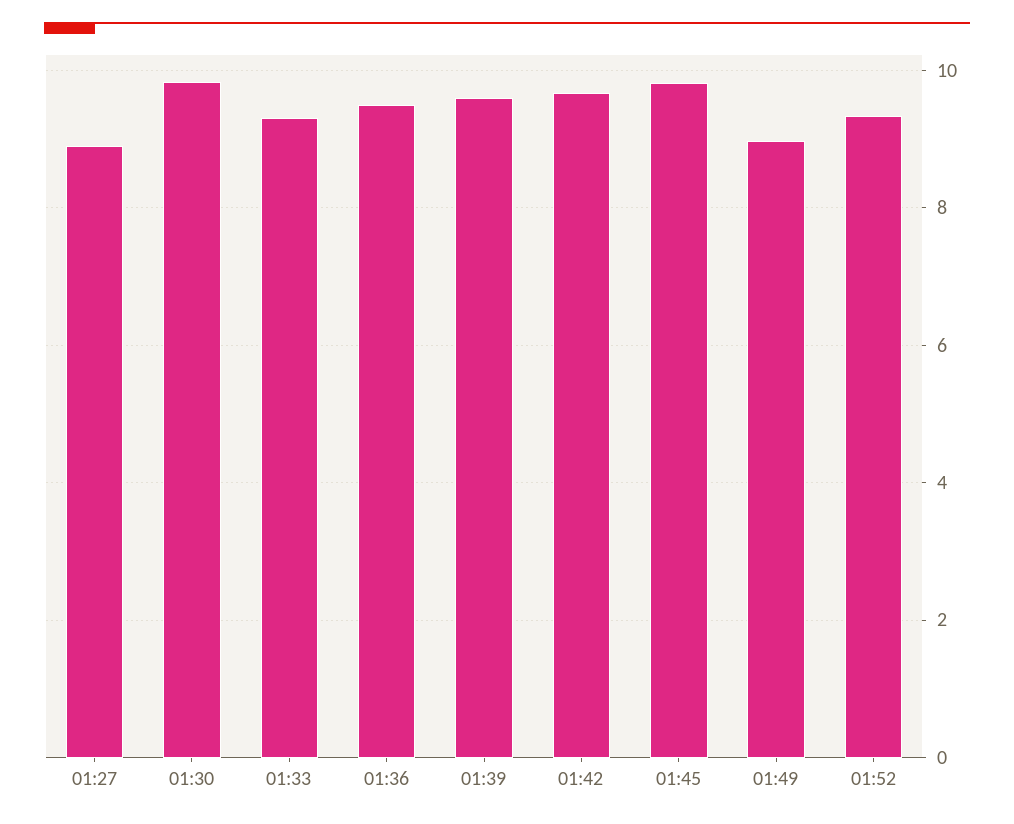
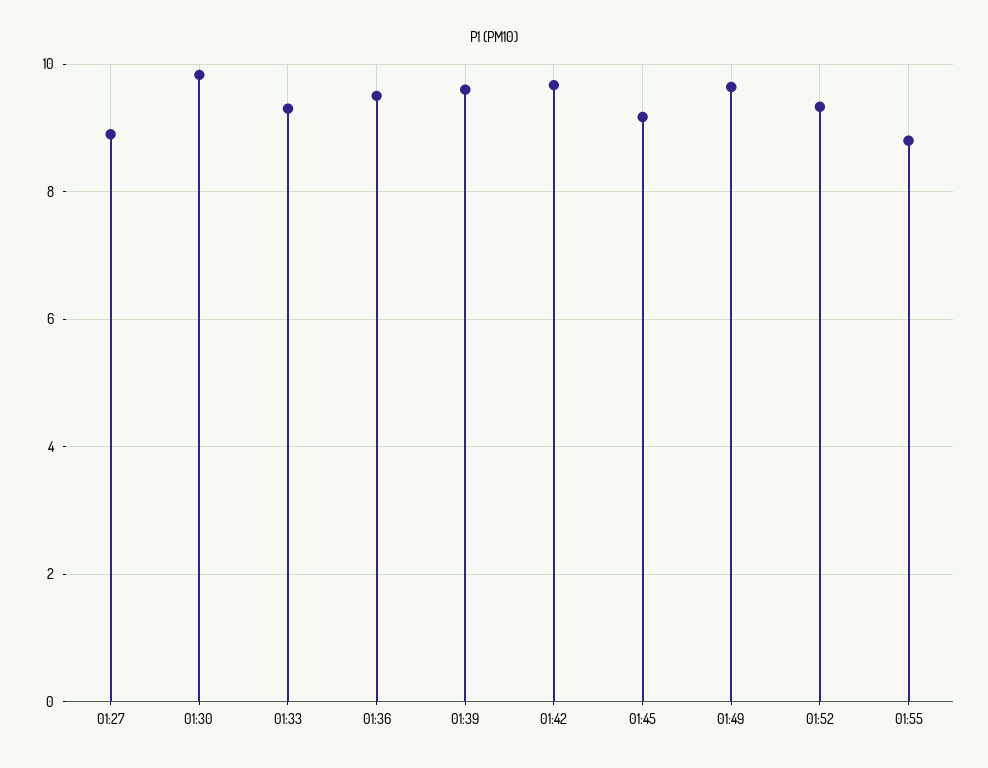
01:45: 9.8 -> 9.2
01:49: 9 -> 9.6
01:55: none -> 8.8

